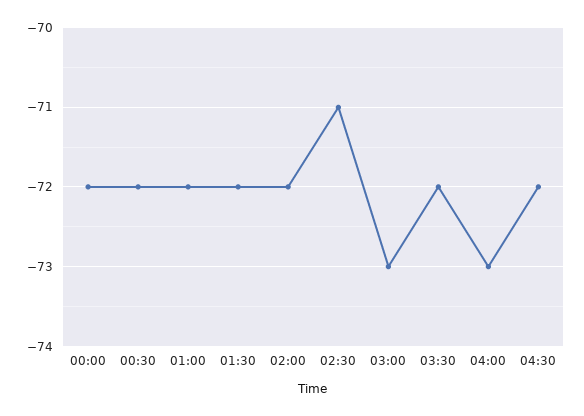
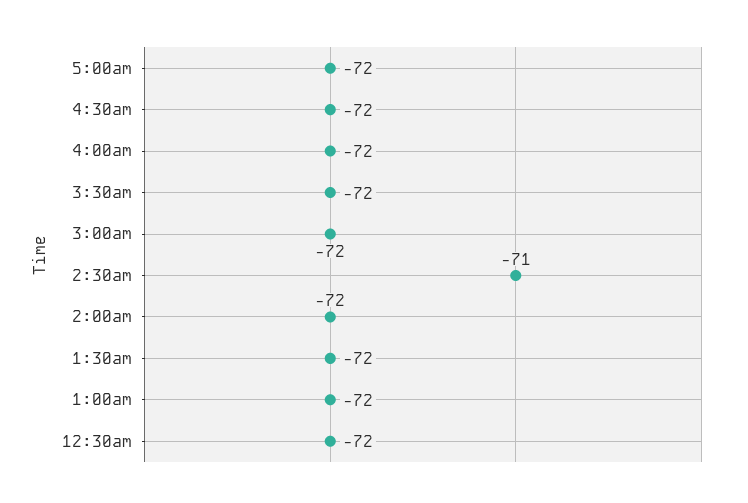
00:00: -72 -> none
03:00: -73 -> -72
04:00: -73 -> -72
5:00am: none -> -72

